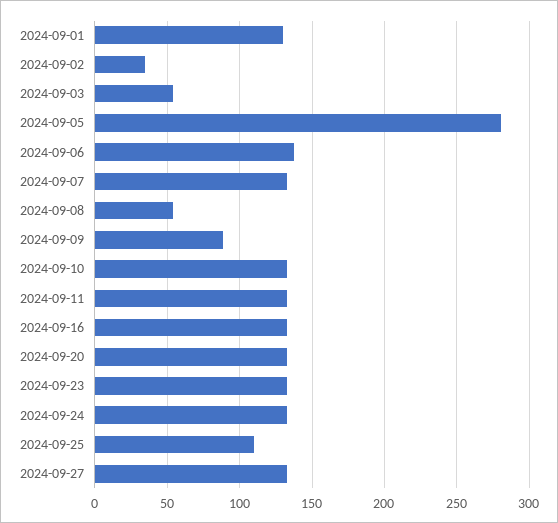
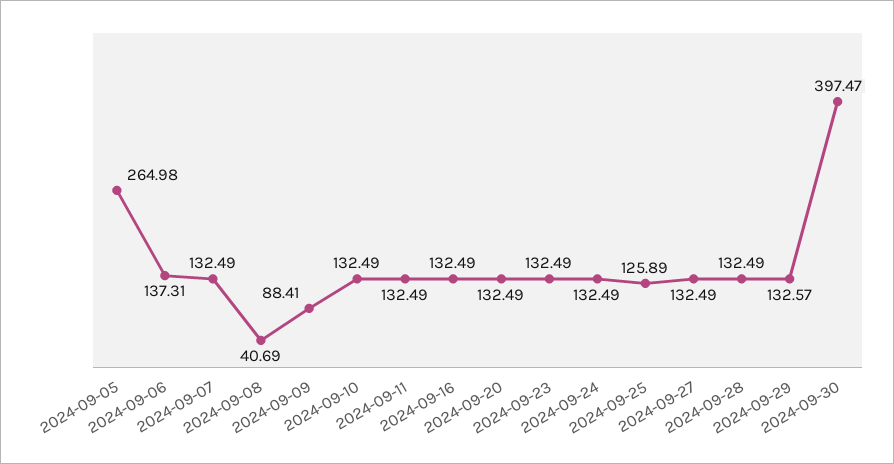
2024-09-01: 130 -> none
2024-09-02: 35 -> none
2024-09-03: 55 -> none
2024-09-05: 280 -> 264.98
2024-09-08: 55 -> 40.69
2024-09-25: 110 -> 125.89
2024-09-28: none -> 132.49
2024-09-29: none -> 132.57
2024-09-30: none -> 397.47

